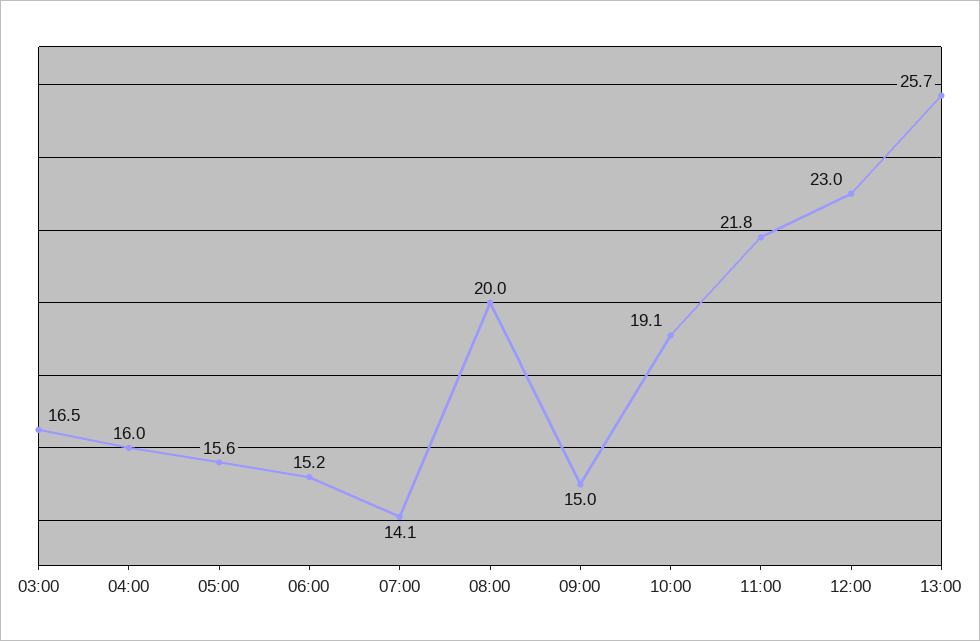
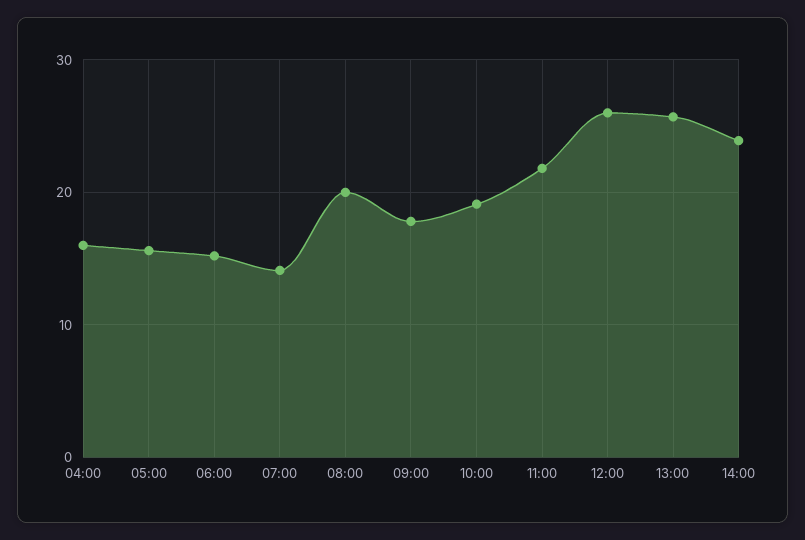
03:00: 16.5 -> none
09:00: 15 -> 18
12:00: 23 -> 26
14:00: none -> 24

